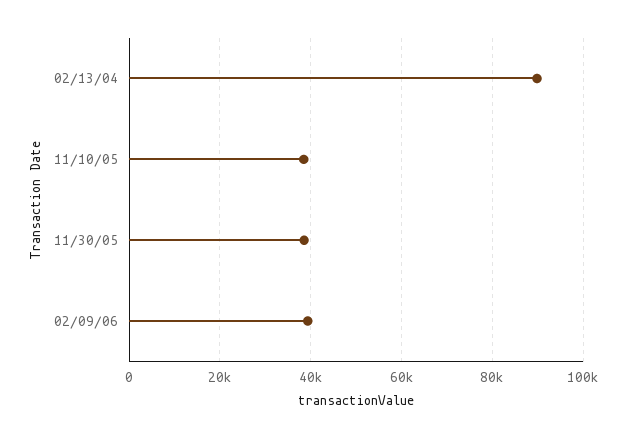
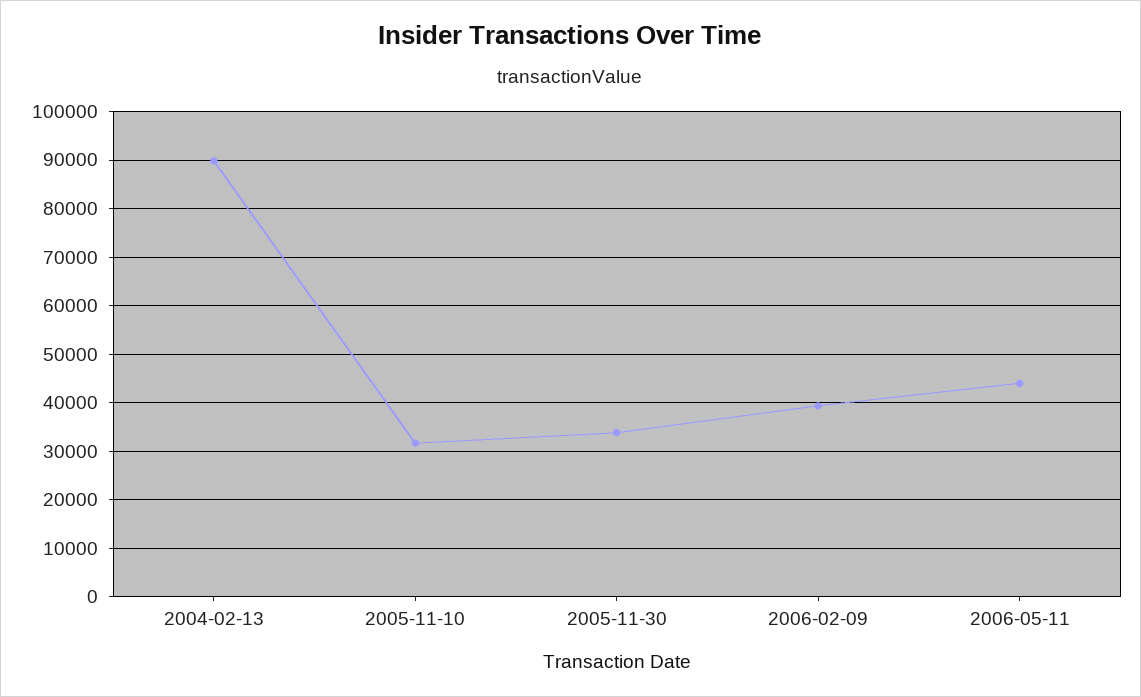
11/10/05: 38000 -> 32000
11/30/05: 38000 -> 34000
2006-05-11: none -> 44000

